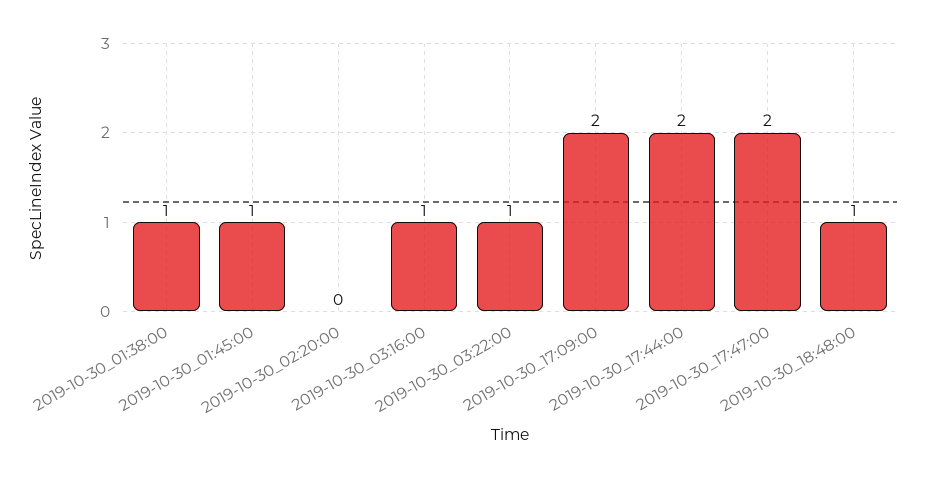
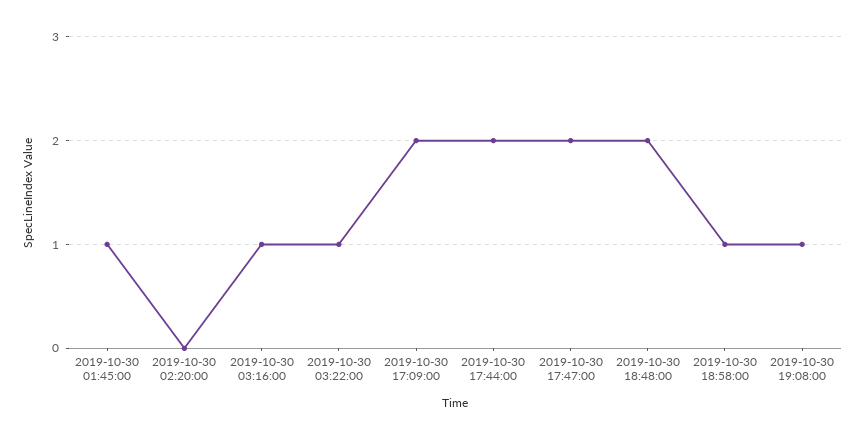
2019-10-30_01:38:00: 1 -> none
2019-10-30_18:48:00: 1 -> 2
2019-10-30 18:58:00: none -> 1
2019-10-30 19:08:00: none -> 1

